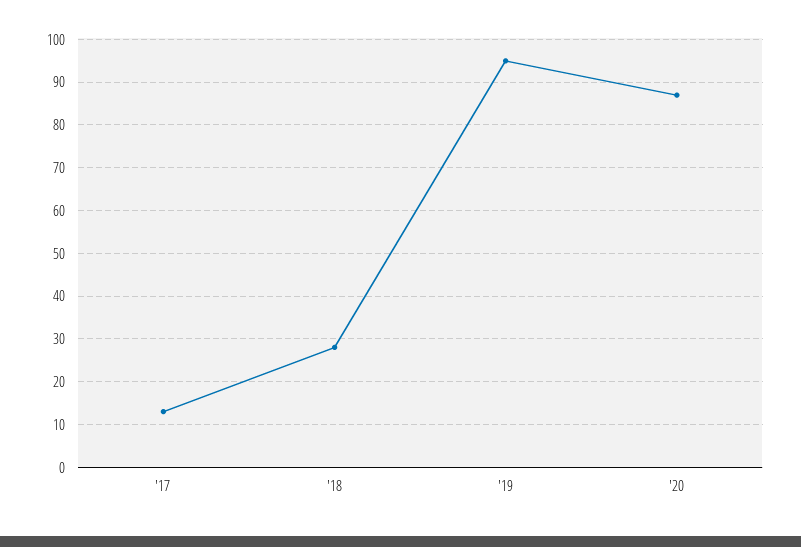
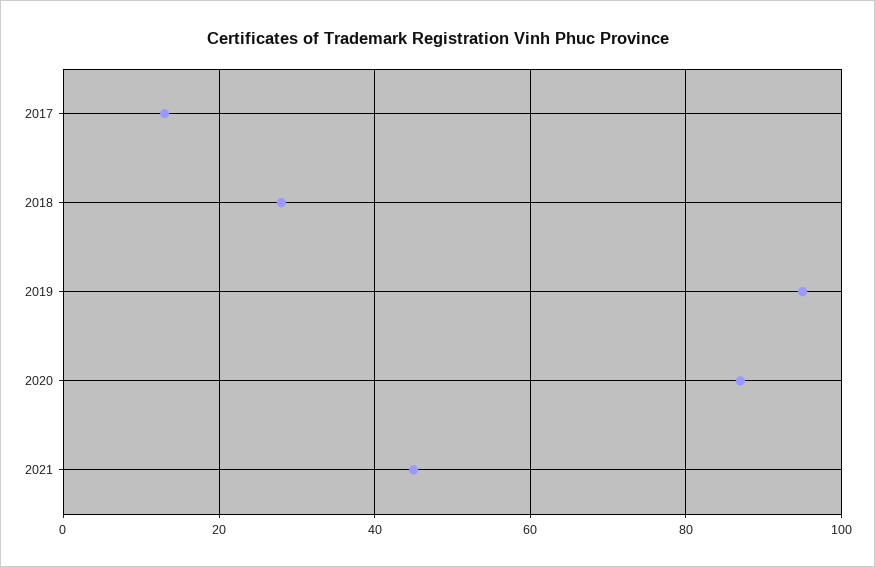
2021: none -> 45

